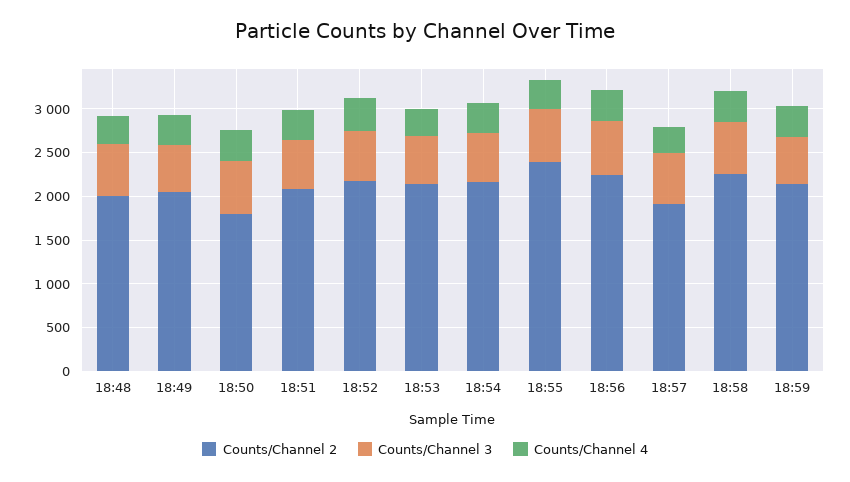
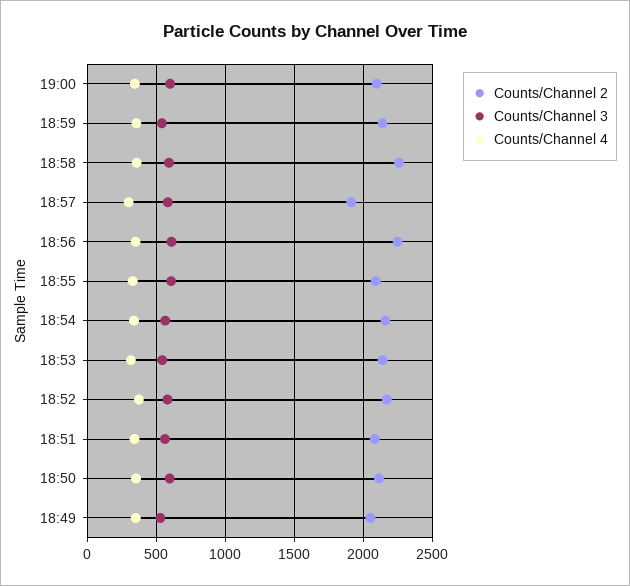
Counts/Channel 2, 18:48: 2000 -> none
Counts/Channel 3, 18:48: 600 -> none
Counts/Channel 4, 18:48: 300 -> none
Counts/Channel 2, 18:50: 1800 -> 2100
Counts/Channel 2, 18:55: 2400 -> 2100
Counts/Channel 2, 19:00: none -> 2100
Counts/Channel 3, 19:00: none -> 600
Counts/Channel 4, 19:00: none -> 350

